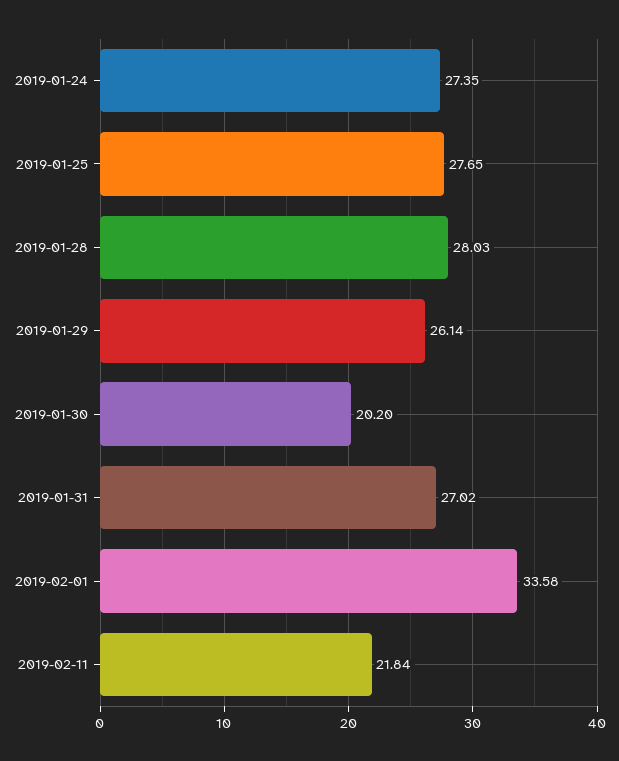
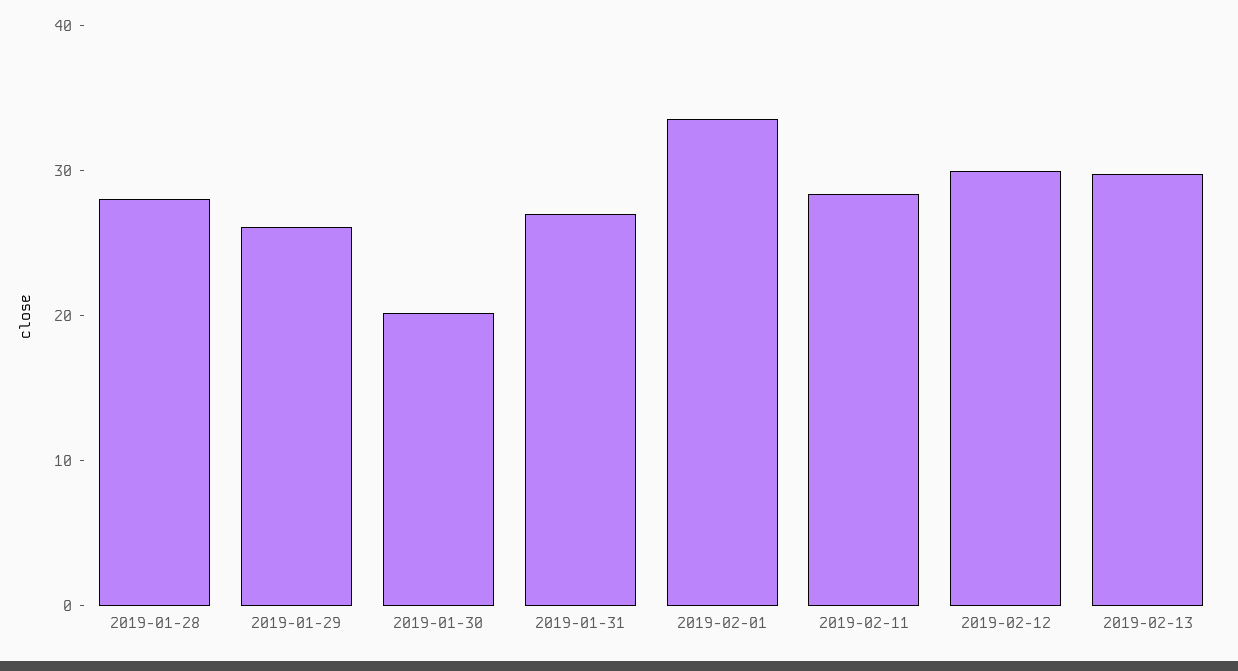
2019-01-24: 27.35 -> none
2019-01-25: 27.65 -> none
2019-02-11: 21.84 -> 28
2019-02-12: none -> 30
2019-02-13: none -> 30

